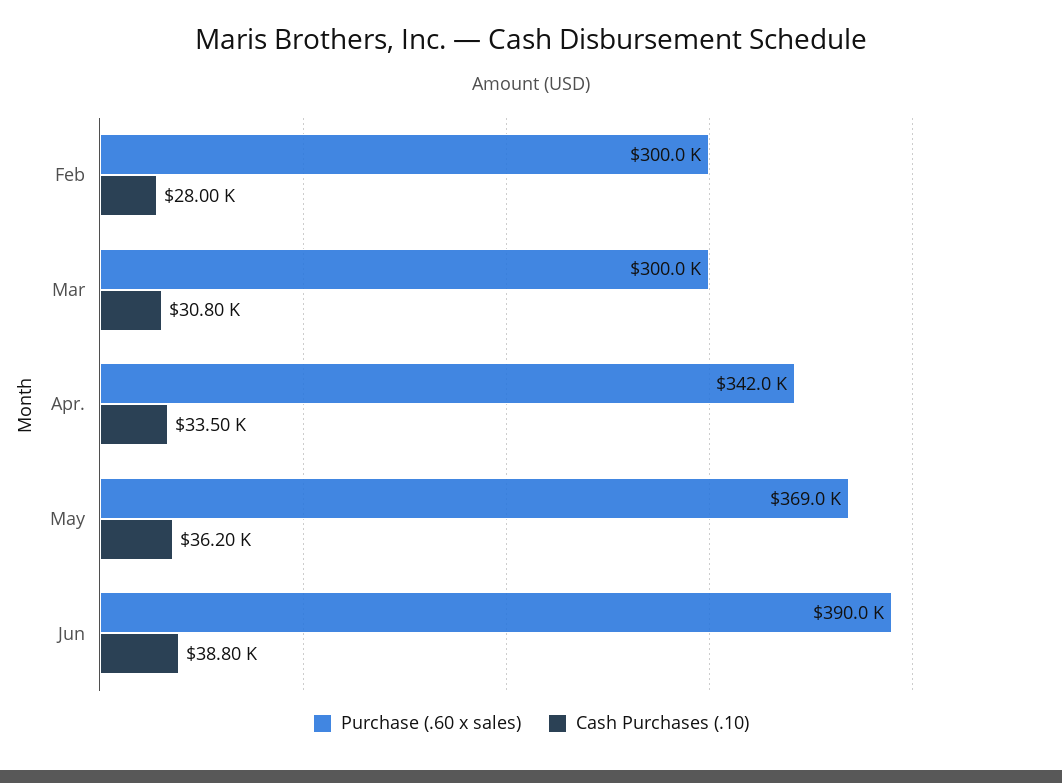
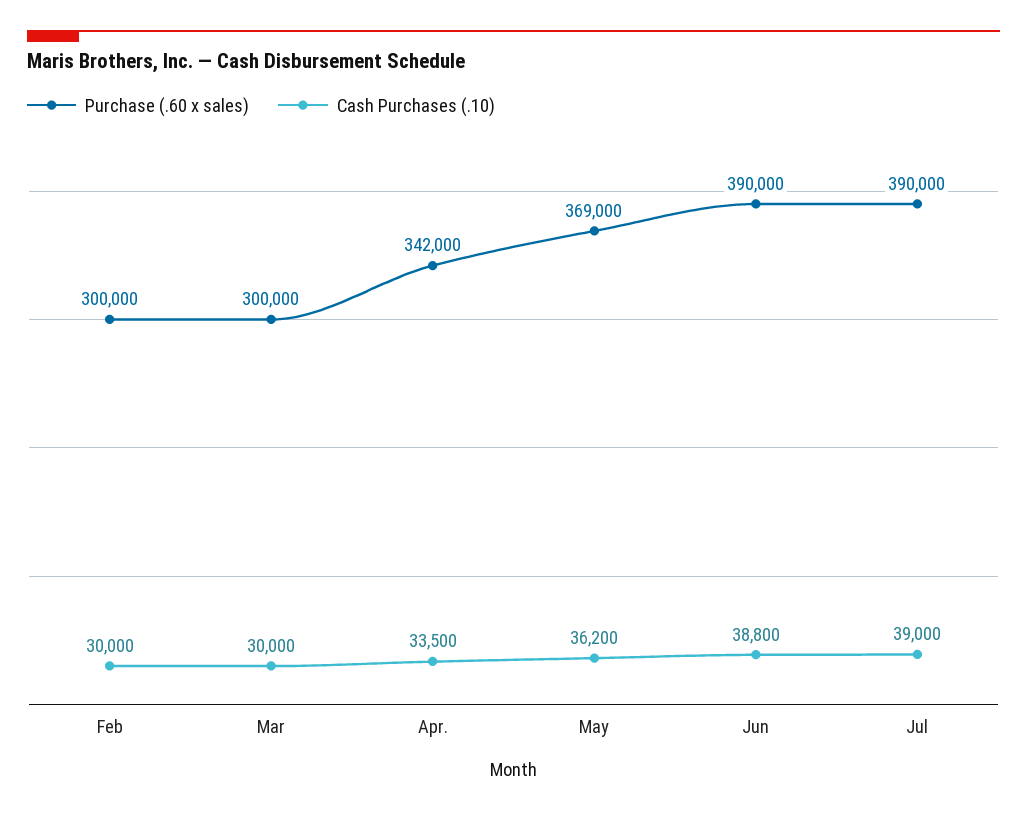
Cash Purchases (.10), Feb: 28000 -> 30000
Cash Purchases (.10), Mar: 30800 -> 30000
Purchase (.60 x sales), Jul: none -> 390000
Cash Purchases (.10), Jul: none -> 39000

